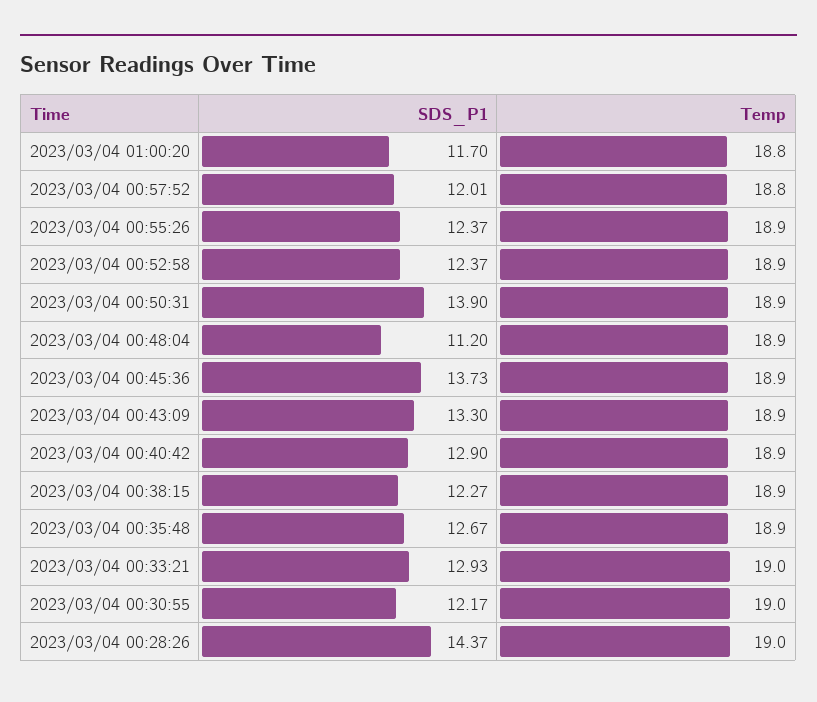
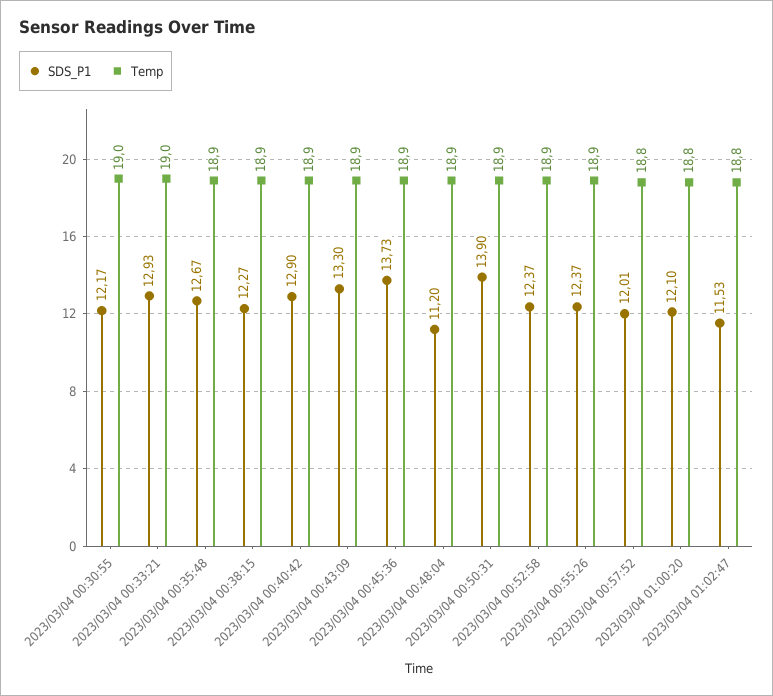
SDS_P1, 2023/03/04 01:00:20: 11.7 -> 12.1
SDS_P1, 2023/03/04 00:28:26: 14.37 -> none
Temp, 2023/03/04 00:28:26: 19 -> none
SDS_P1, 2023/03/04 01:02:47: none -> 11.53
Temp, 2023/03/04 01:02:47: none -> 18.8

